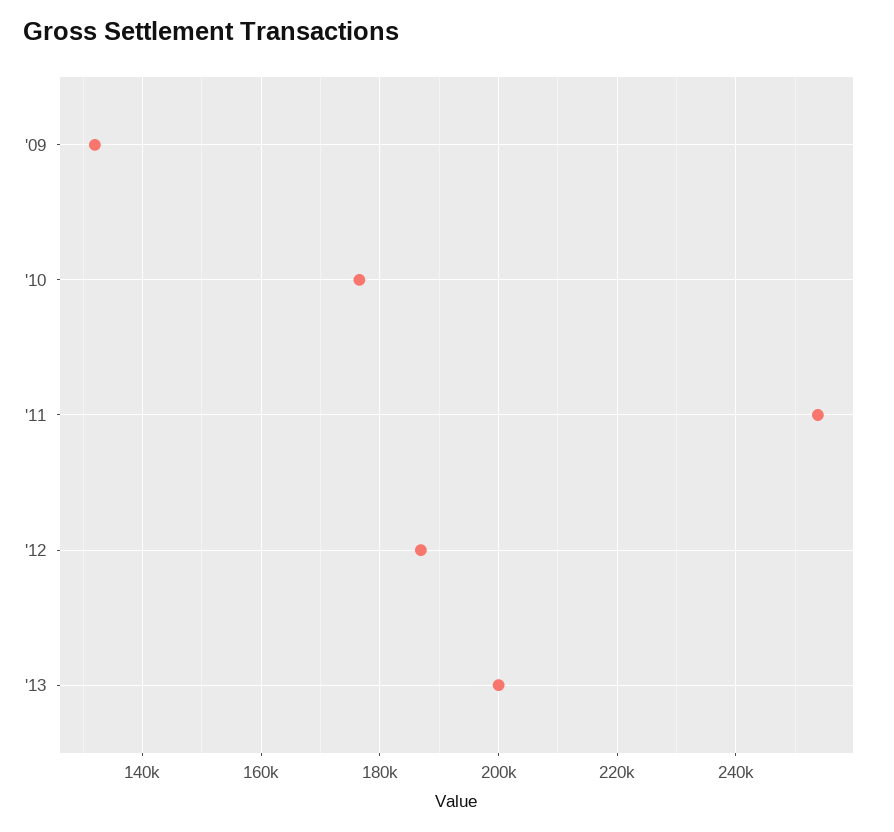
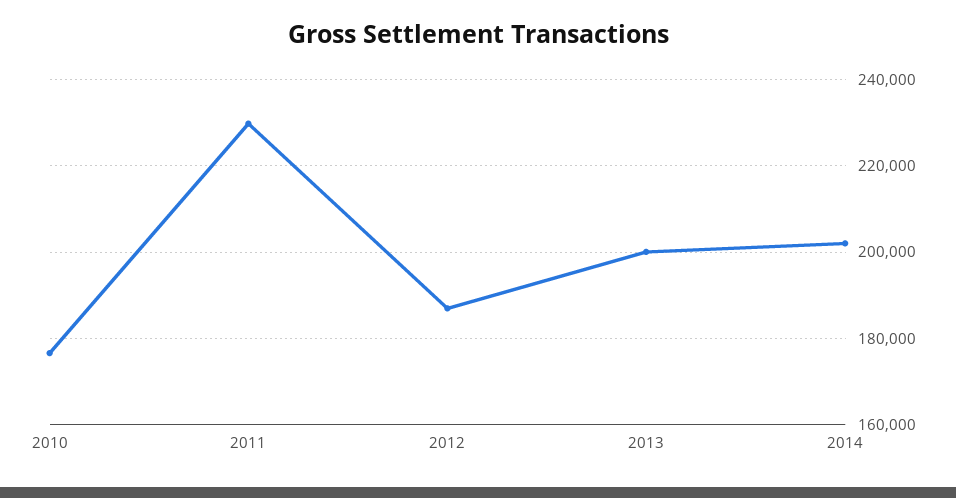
'09: 132000 -> none
'11: 254000 -> 230000
2014: none -> 202000

